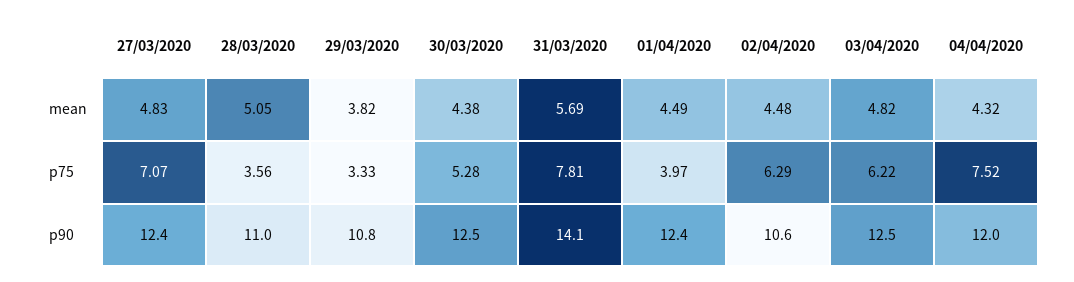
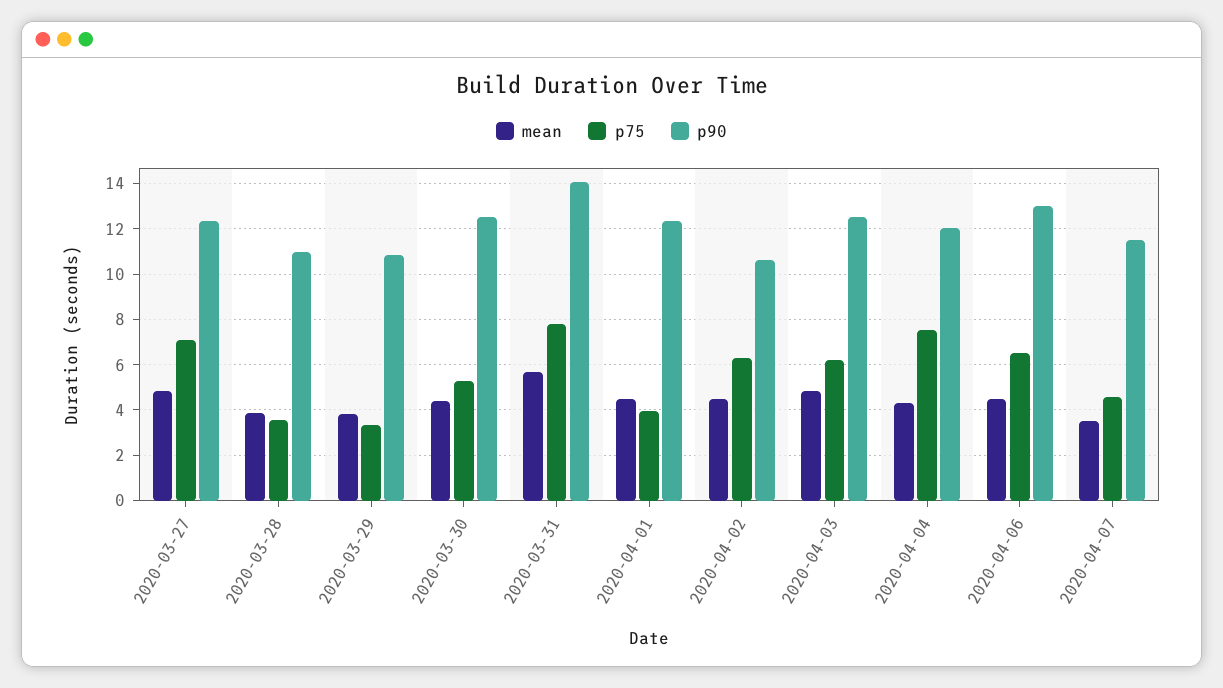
mean, 28/03/2020: 5.05 -> 4
mean, 2020-04-06: none -> 4.5
p75, 2020-04-06: none -> 6.5
p90, 2020-04-06: none -> 13
mean, 2020-04-07: none -> 3.5
p75, 2020-04-07: none -> 4.5
p90, 2020-04-07: none -> 11.5

